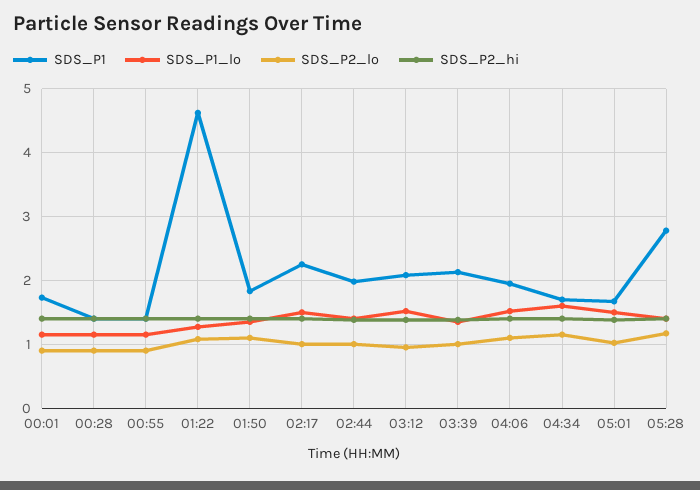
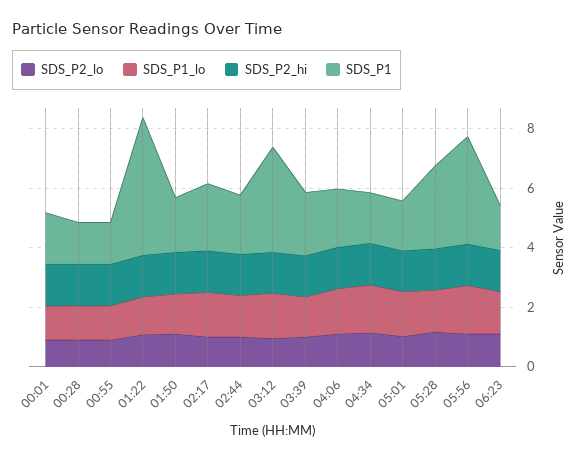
SDS_P1, 03:12: 2.1 -> 3.5
SDS_P2_lo, 05:56: none -> 1
SDS_P1_lo, 05:56: none -> 1.5
SDS_P2_hi, 05:56: none -> 1.5
SDS_P1, 05:56: none -> 3.5
SDS_P2_lo, 06:23: none -> 1
SDS_P1_lo, 06:23: none -> 1.5
SDS_P2_hi, 06:23: none -> 1.5
SDS_P1, 06:23: none -> 1.5

